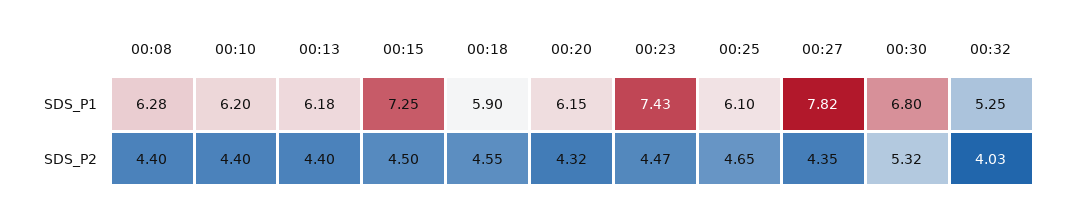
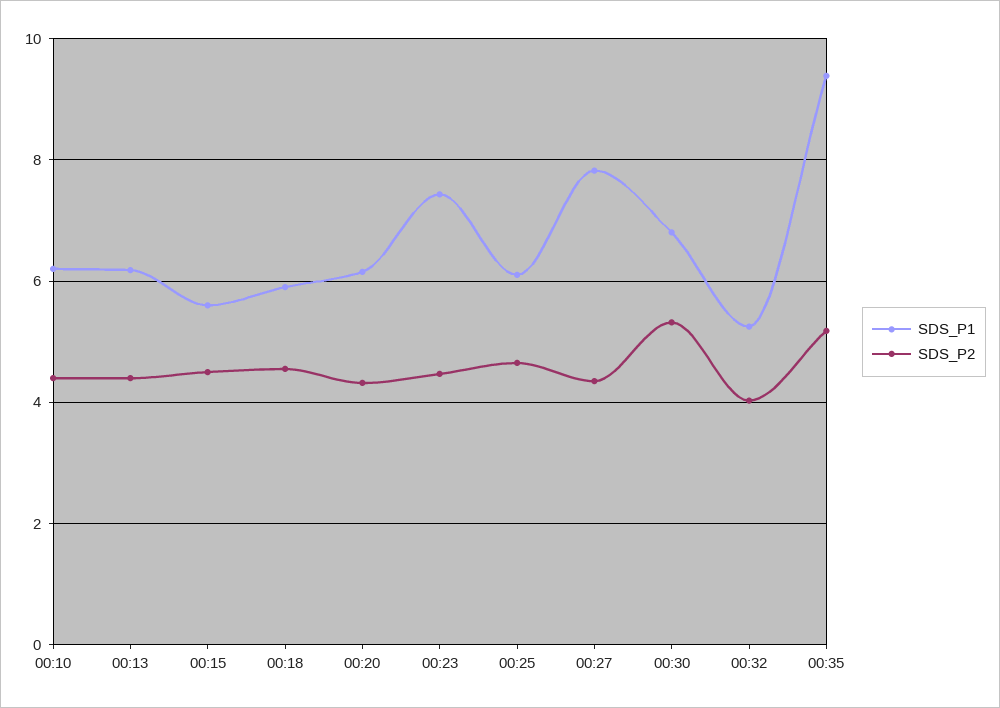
SDS_P1, 00:08: 6.28 -> none
SDS_P1, 00:15: 7.25 -> 5.6
SDS_P2, 00:08: 4.4 -> none
SDS_P1, 00:35: none -> 9.4
SDS_P2, 00:35: none -> 5.2

